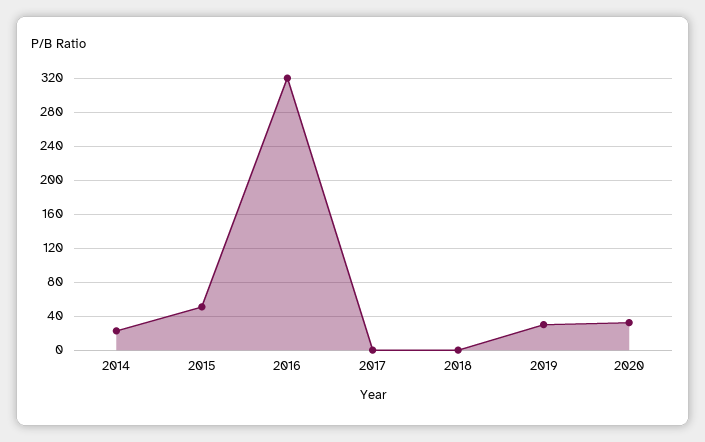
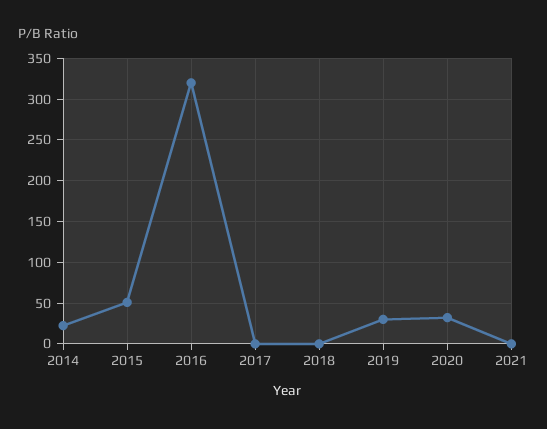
2021: none -> 0

